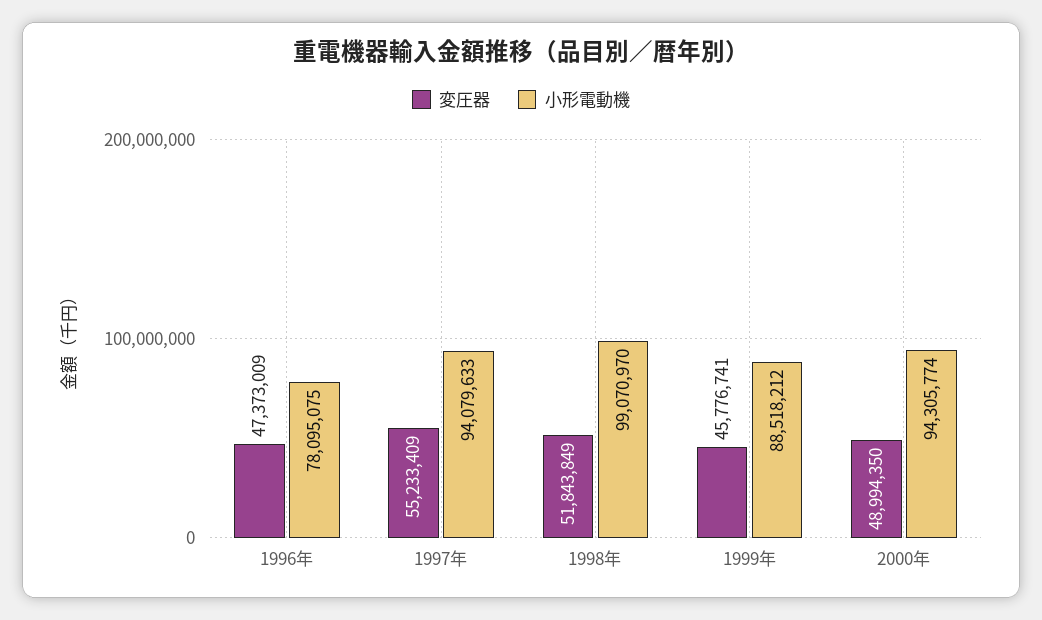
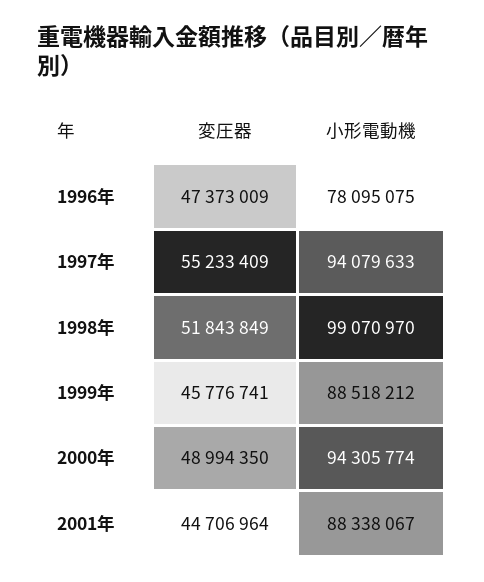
変圧器, 2001年: none -> 44706964
小形電動機, 2001年: none -> 88338067

